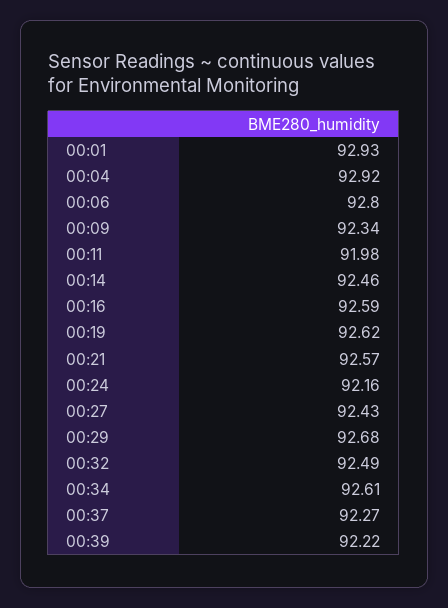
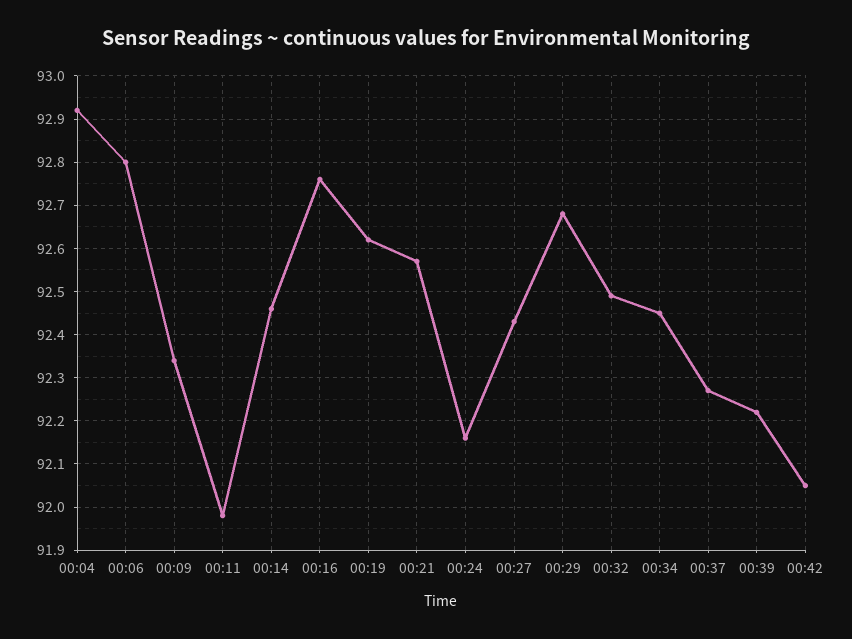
00:01: 92.93 -> none
00:16: 92.59 -> 92.75
00:34: 92.61 -> 92.45
00:42: none -> 92.05

